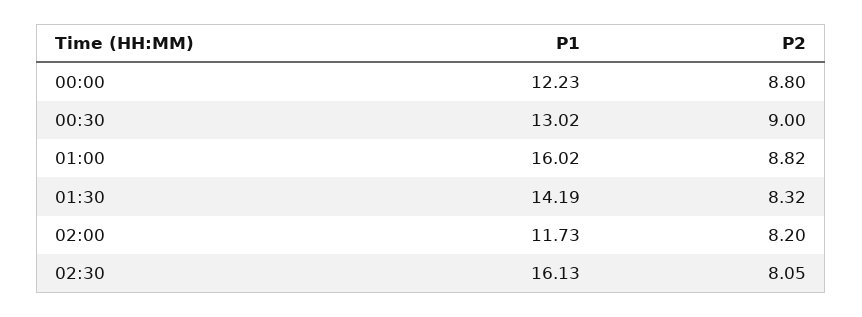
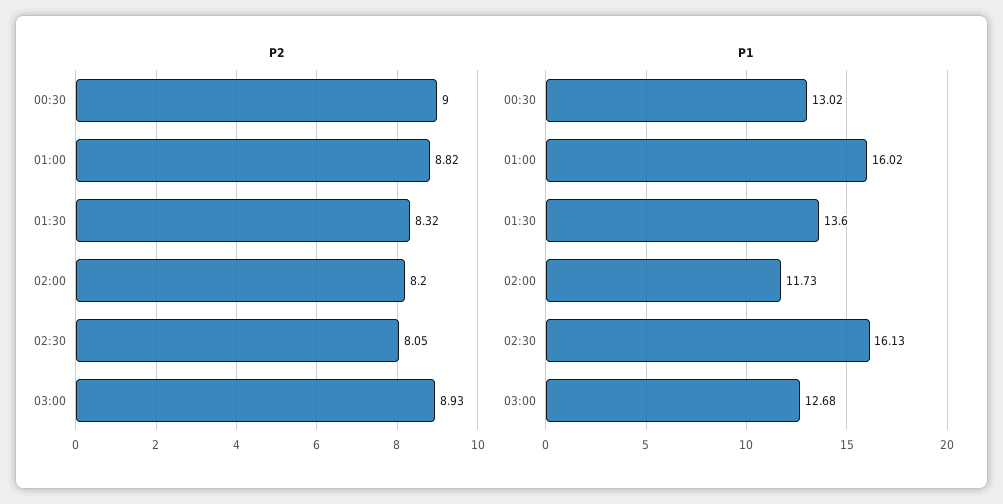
P1, 00:00: 12.23 -> none
P2, 00:00: 8.8 -> none
P1, 01:30: 14.19 -> 13.6
P2, 03:00: none -> 8.93
P1, 03:00: none -> 12.68

